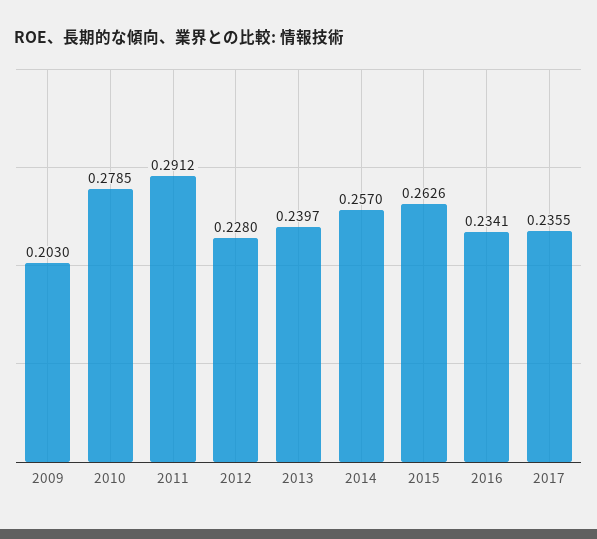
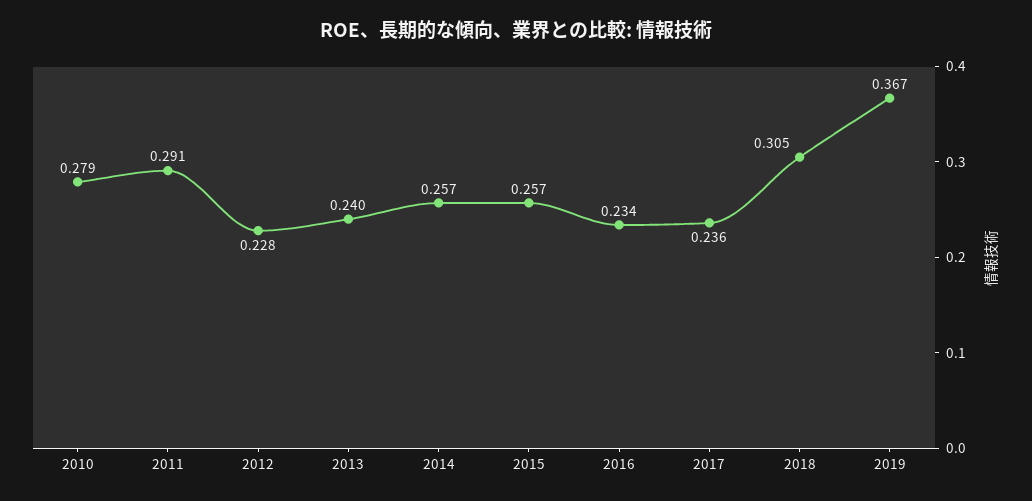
2009: 0.203 -> none
2015: 0.2626 -> 0.257
2018: none -> 0.305
2019: none -> 0.367

